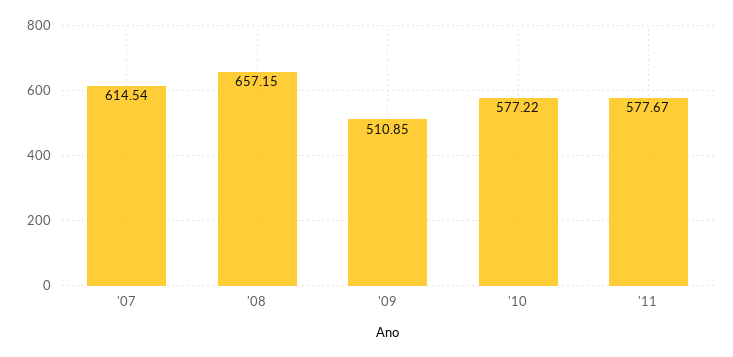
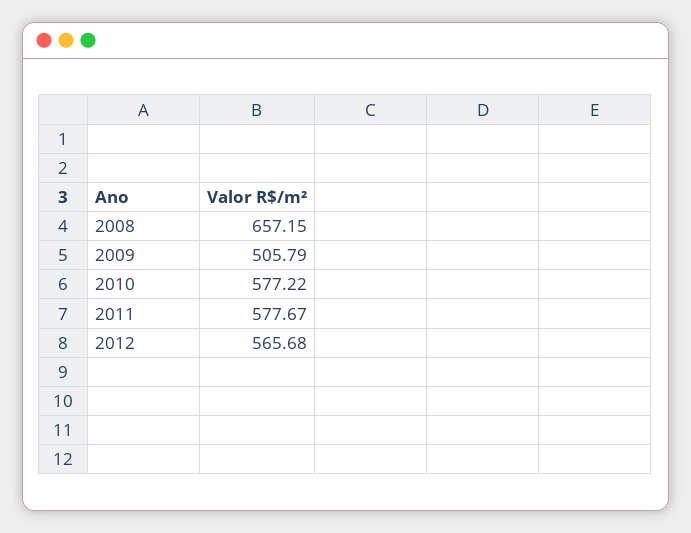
'07: 614.54 -> none
'09: 510.85 -> 505.79
2012: none -> 565.68

